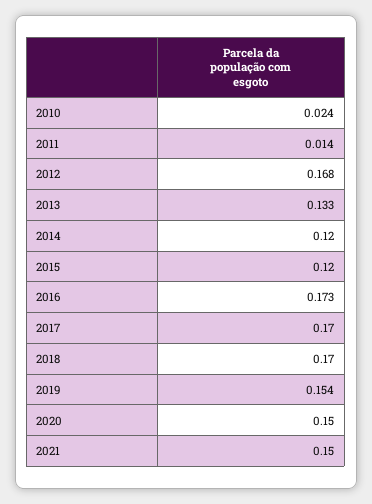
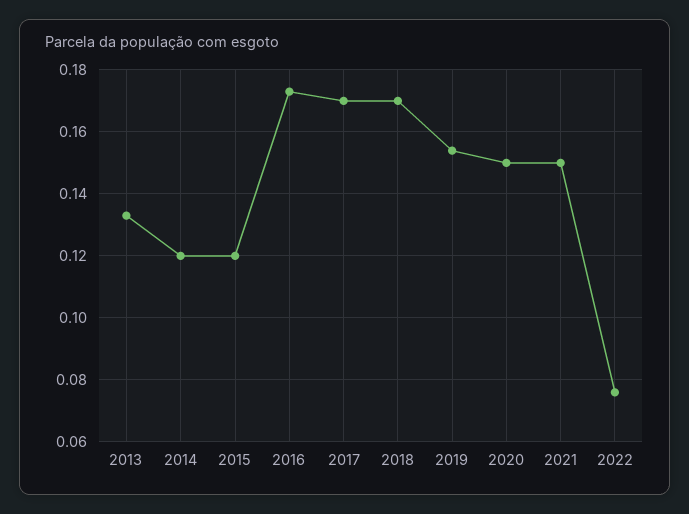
2010: 0.024 -> none
2011: 0.014 -> none
2012: 0.168 -> none
2022: none -> 0.075

